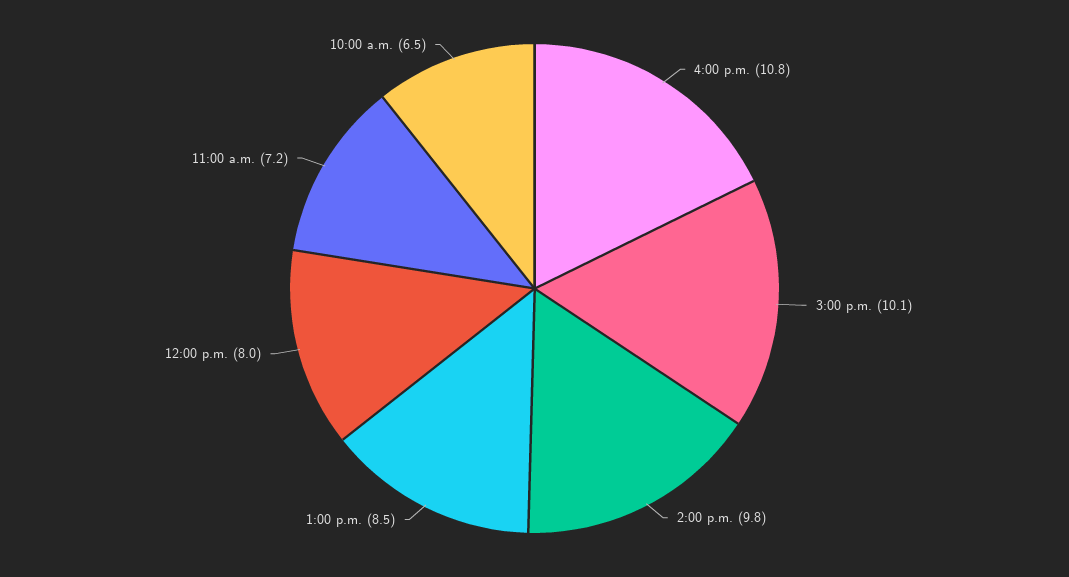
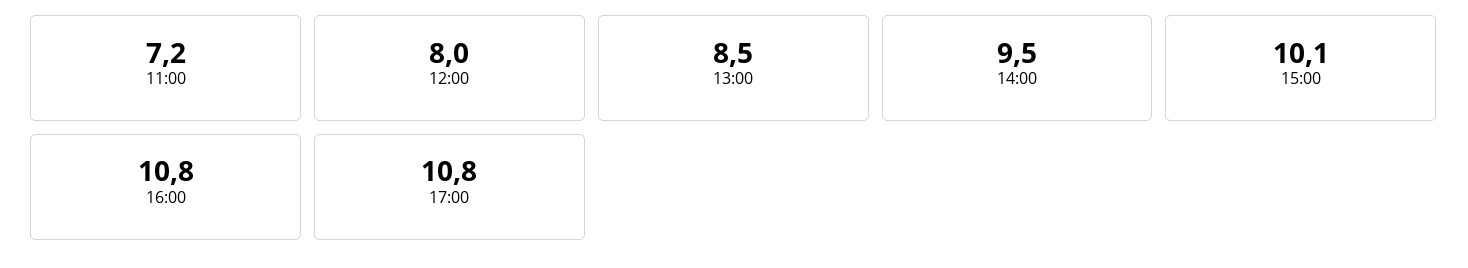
2:00 p.m.: 9.8 -> 9.5
10:00 a.m.: 6.5 -> none
17:00: none -> 10.8

